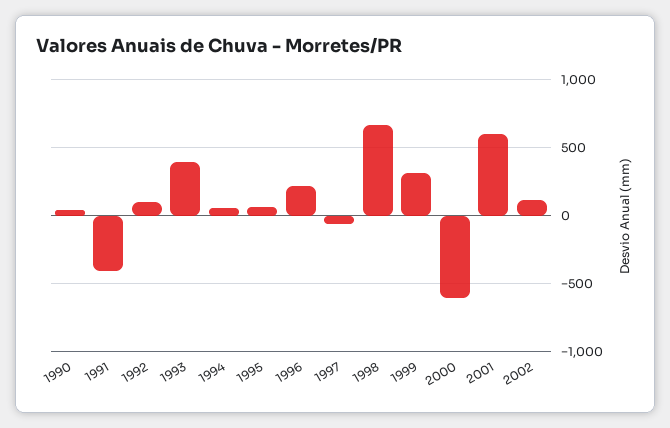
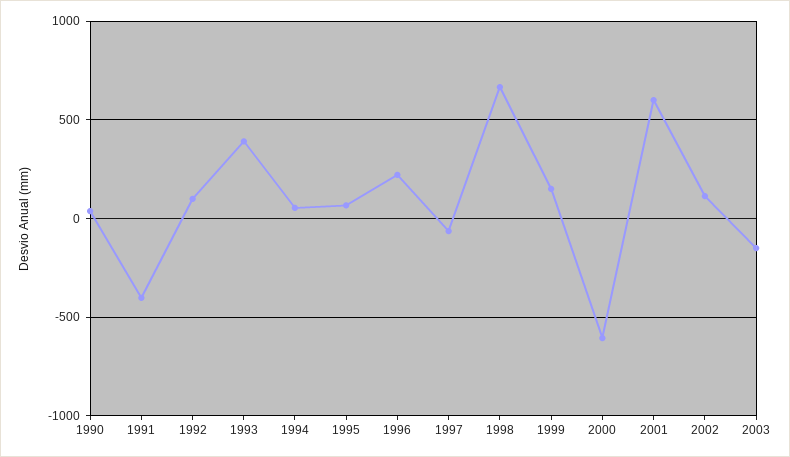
1999: 300 -> 150
2003: none -> -150

